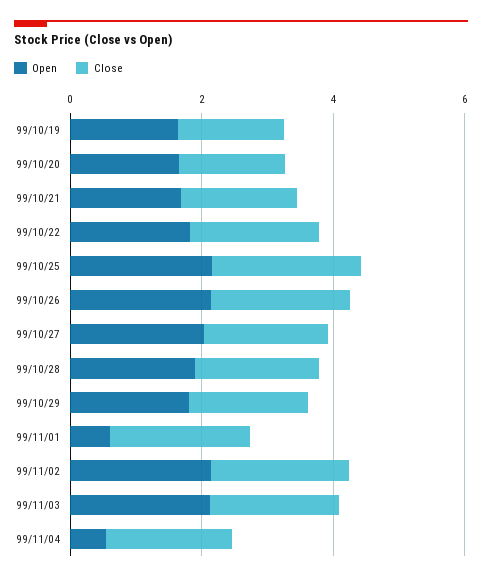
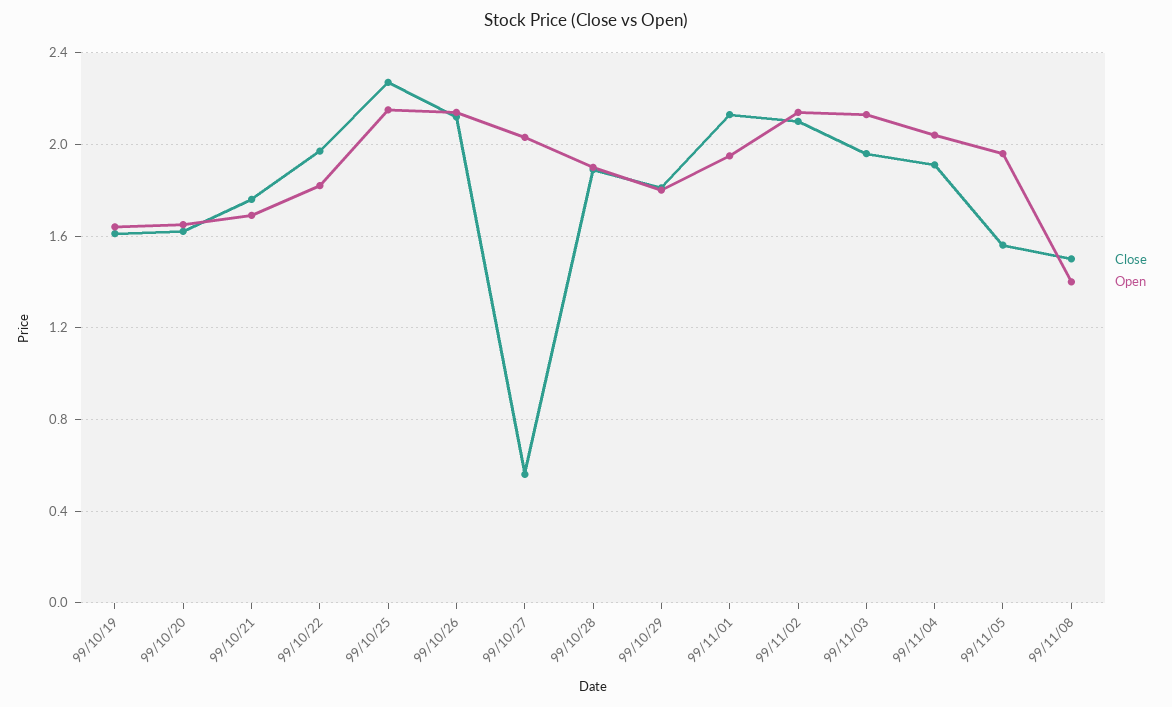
Close, 99/10/27: 2 -> 0.55
Open, 99/11/01: 0.5 -> 1.95
Open, 99/11/04: 0.5 -> 2.05
Close, 99/11/05: none -> 1.55
Open, 99/11/05: none -> 1.95
Close, 99/11/08: none -> 1.5
Open, 99/11/08: none -> 1.4

